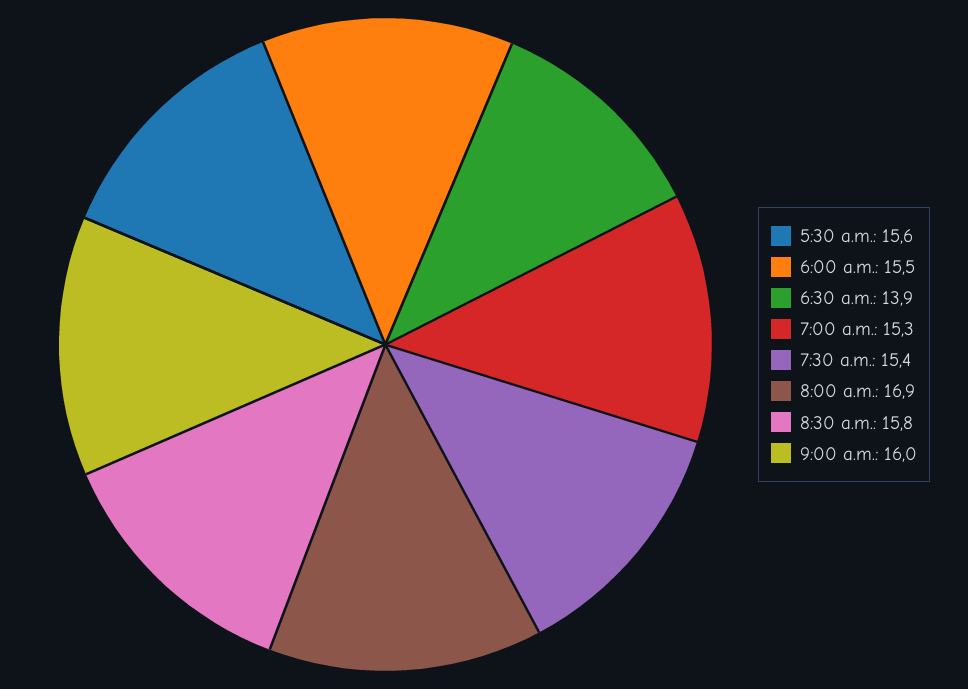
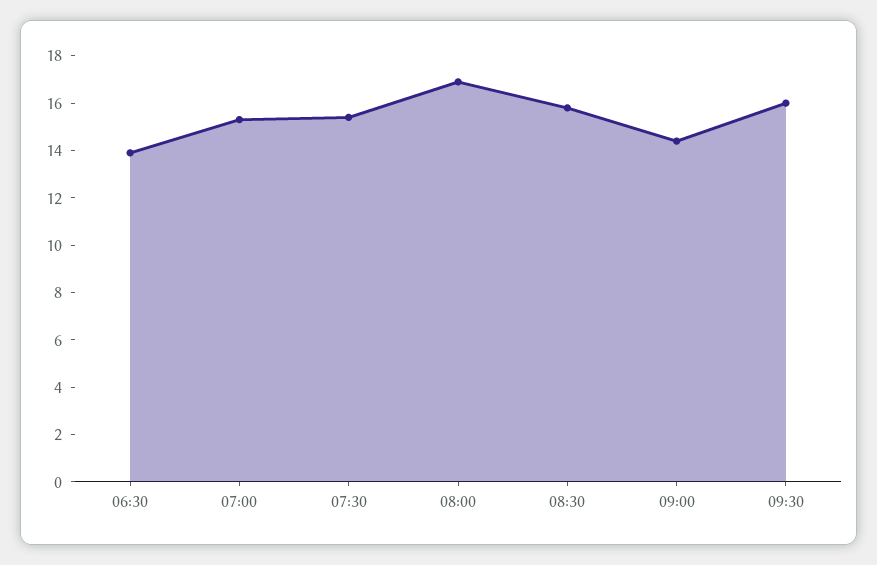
5:30 a.m.: 15.6 -> none
6:00 a.m.: 15.5 -> none
9:00 a.m.: 16 -> 14.5
09:30: none -> 16

